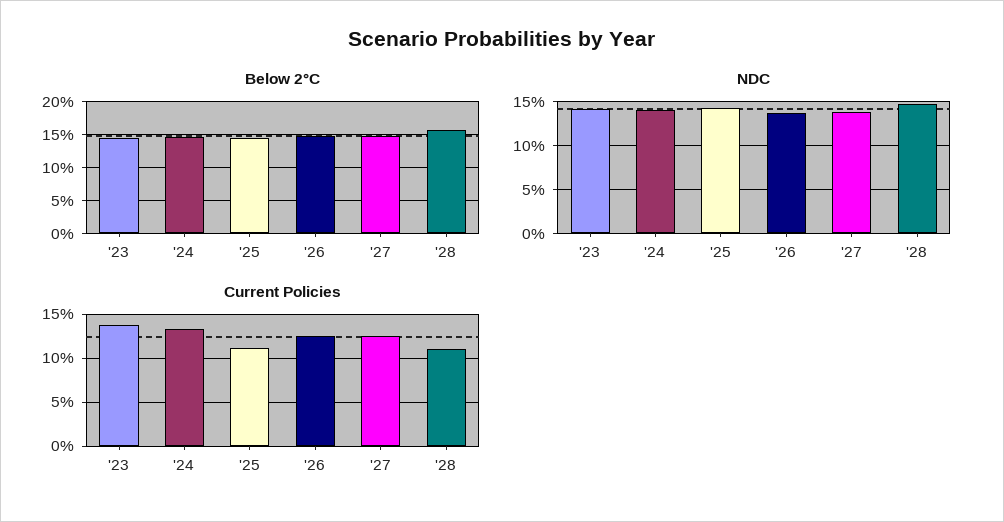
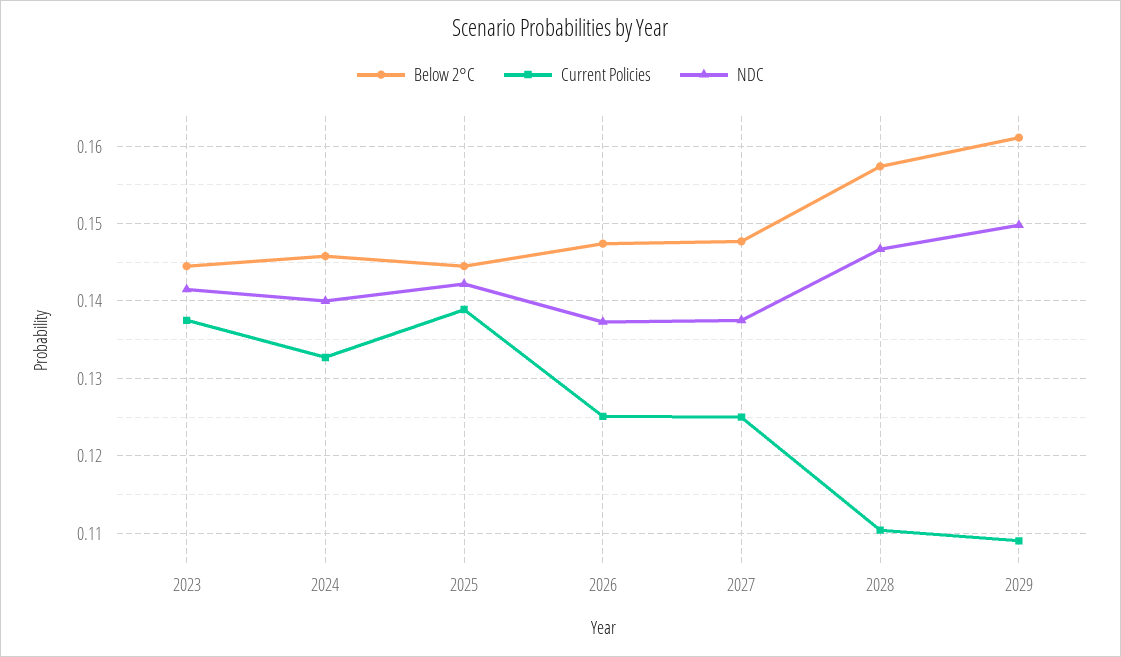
Current Policies, '25: 0.11 -> 0.139
Below 2°C, 2029: none -> 0.161
Current Policies, 2029: none -> 0.109
NDC, 2029: none -> 0.15

